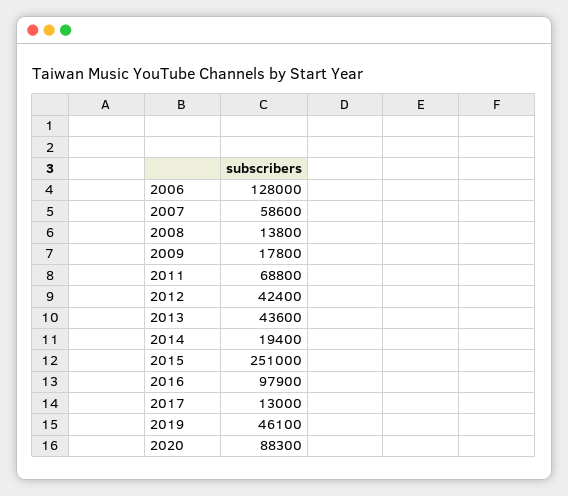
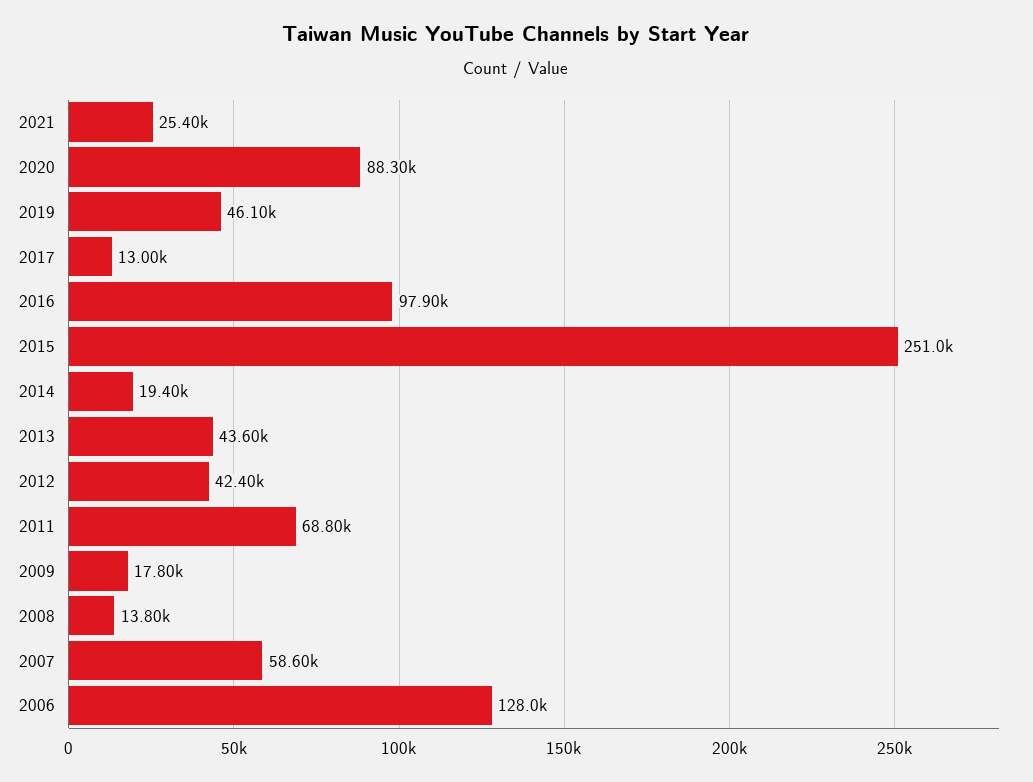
2021: none -> 25400

